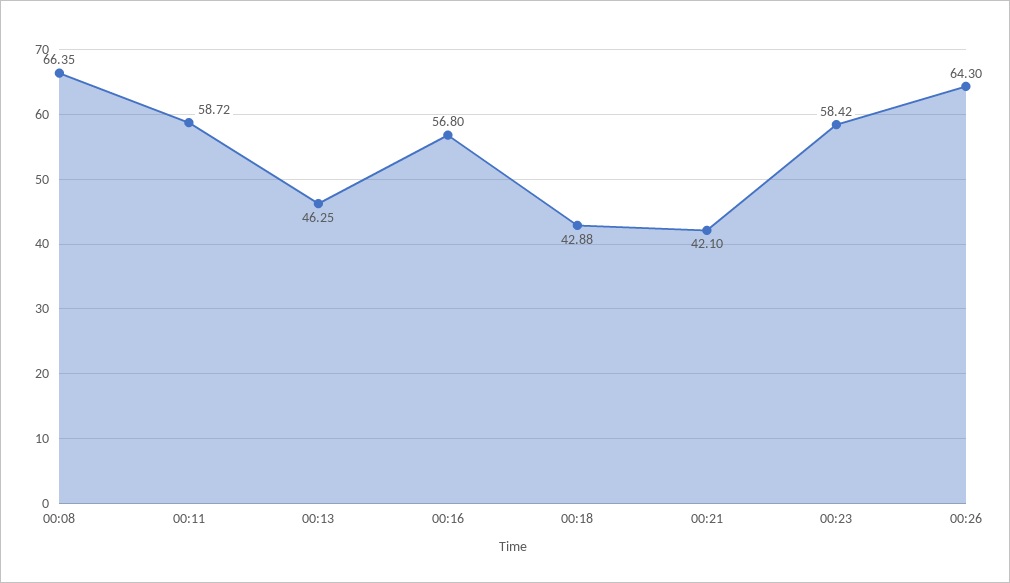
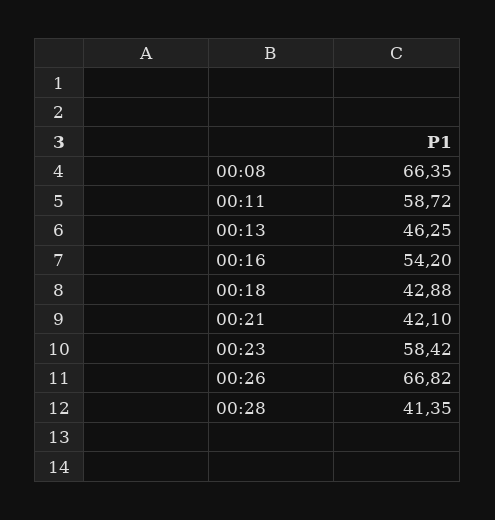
00:16: 56.8 -> 54.2
00:26: 64.3 -> 66.82
00:28: none -> 41.35

